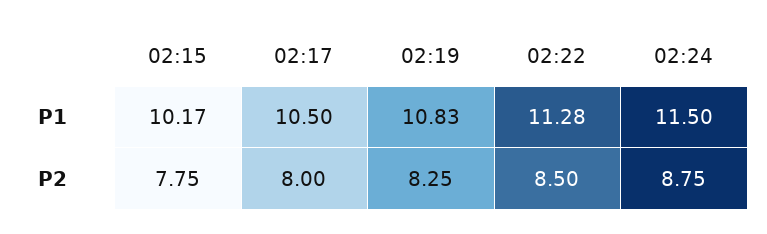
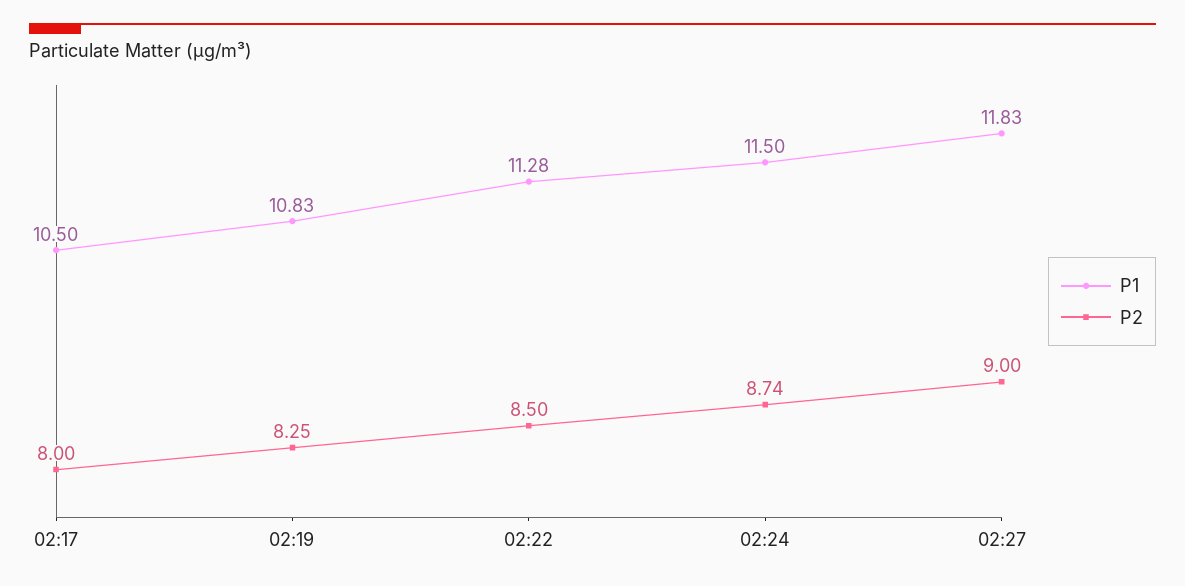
P1, 02:15: 10.17 -> none
P2, 02:15: 7.75 -> none
P2, 02:24: 8.75 -> 8.74
P1, 02:27: none -> 11.83
P2, 02:27: none -> 9

